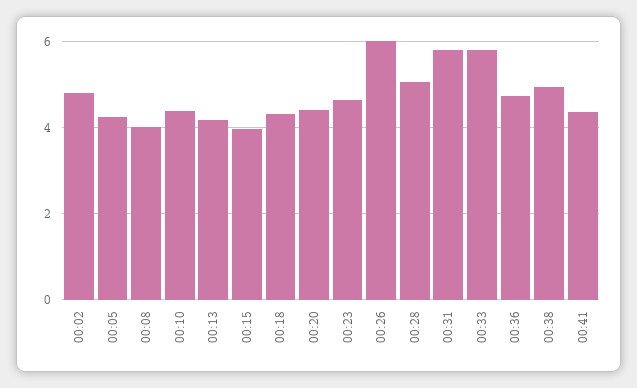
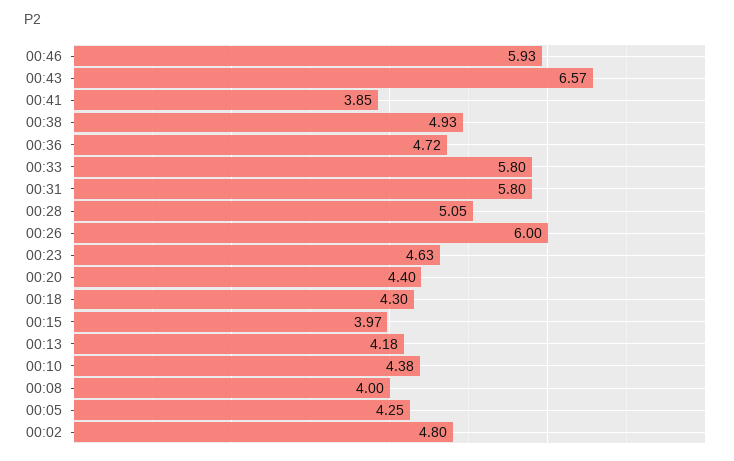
00:41: 4.4 -> 3.85
00:46: none -> 5.93
00:43: none -> 6.57

